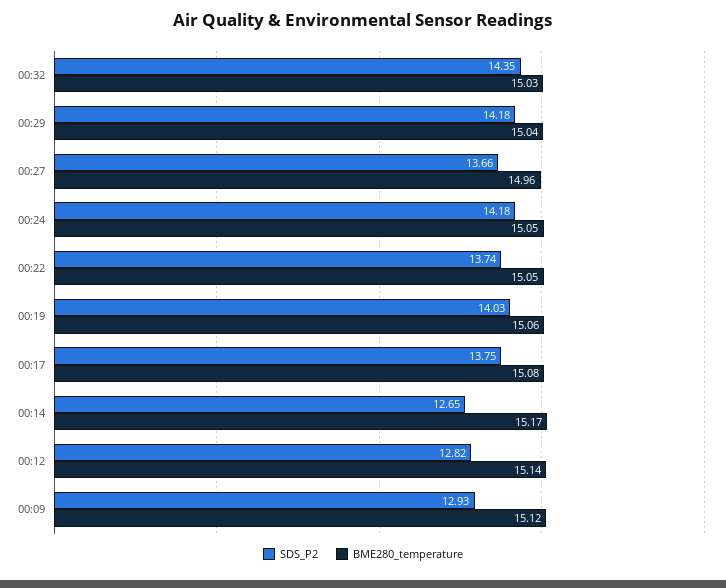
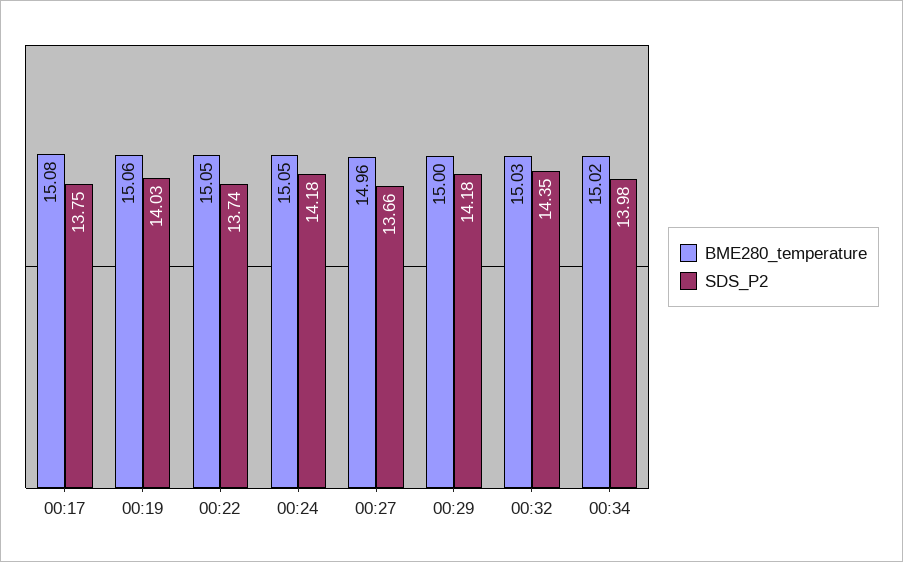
BME280_temperature, 00:29: 15.04 -> 15
SDS_P2, 00:14: 12.65 -> none
BME280_temperature, 00:14: 15.17 -> none
SDS_P2, 00:12: 12.82 -> none
BME280_temperature, 00:12: 15.14 -> none
SDS_P2, 00:09: 12.93 -> none
BME280_temperature, 00:09: 15.12 -> none
BME280_temperature, 00:34: none -> 15.02
SDS_P2, 00:34: none -> 13.98

